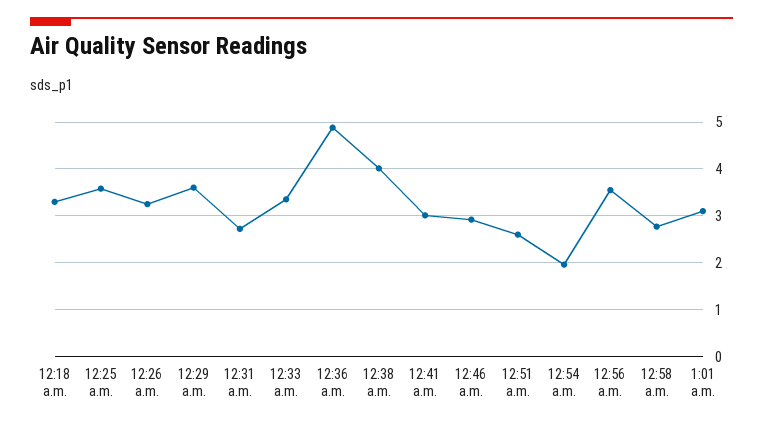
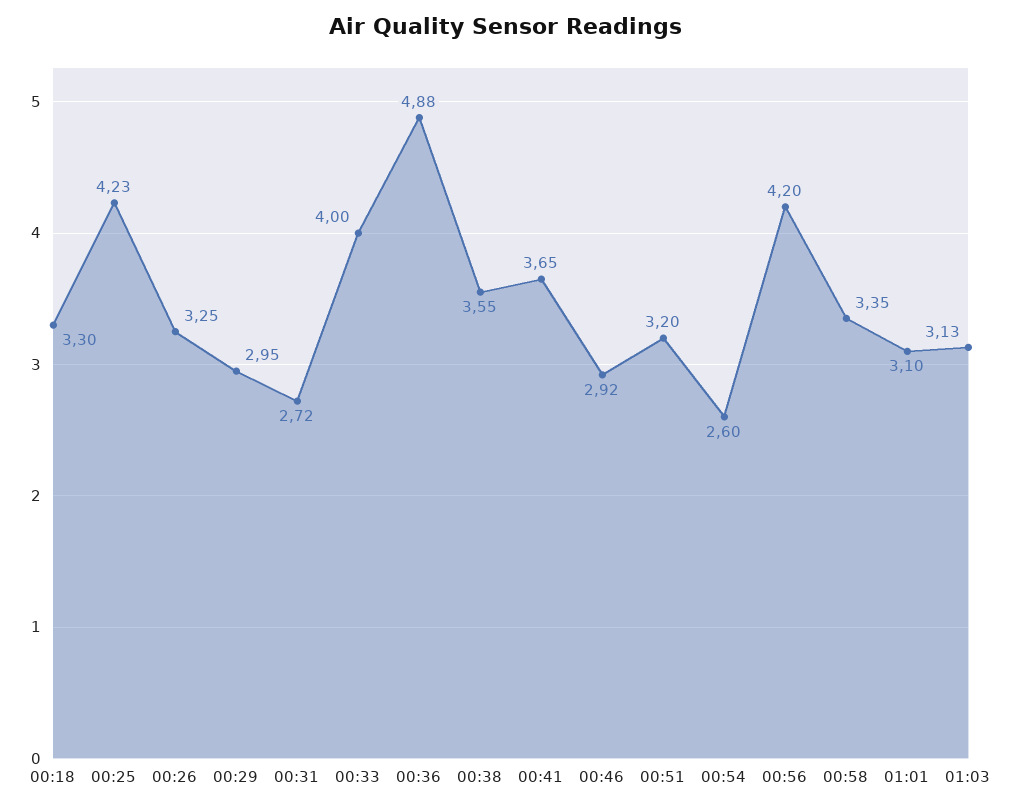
12:25 a.m.: 3.6 -> 4.23
12:29 a.m.: 3.6 -> 2.95
12:33 a.m.: 3.4 -> 4
12:38 a.m.: 4 -> 3.55
12:41 a.m.: 3 -> 3.65
12:51 a.m.: 2.6 -> 3.2
12:54 a.m.: 2 -> 2.6
12:56 a.m.: 3.6 -> 4.2
12:58 a.m.: 2.8 -> 3.35
01:03: none -> 3.13

